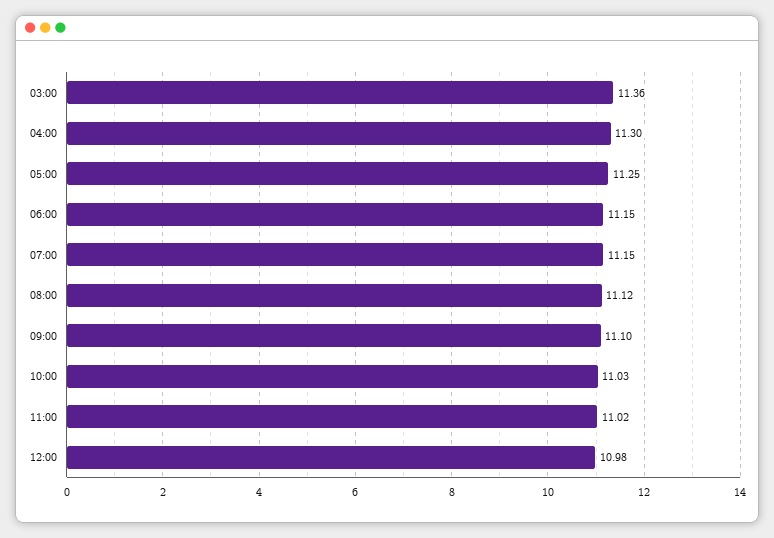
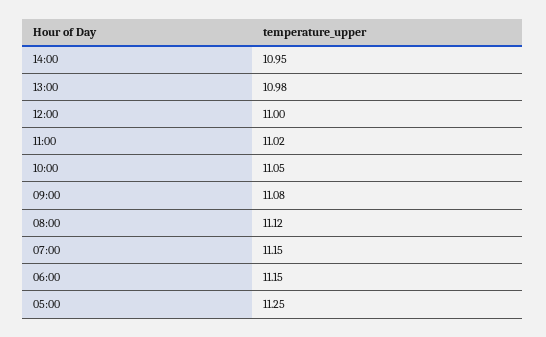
03:00: 11.36 -> none
04:00: 11.3 -> none
09:00: 11.1 -> 11.08
10:00: 11.03 -> 11.05
12:00: 10.98 -> 11
14:00: none -> 10.95
13:00: none -> 10.98

